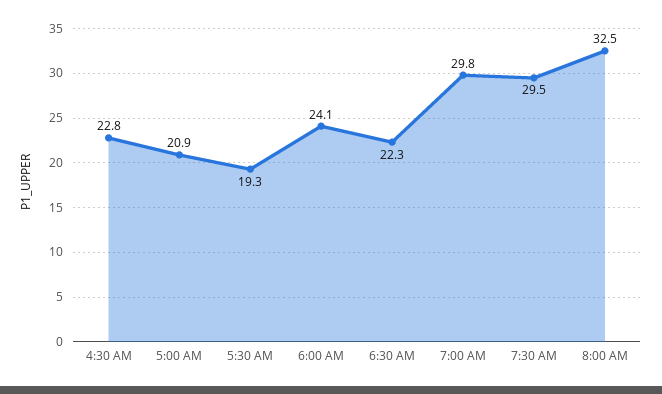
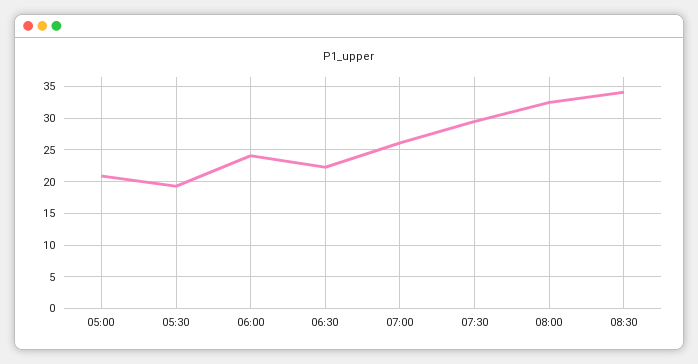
4:30 AM: 22.8 -> none
7:00 AM: 29.8 -> 26
08:30: none -> 34

